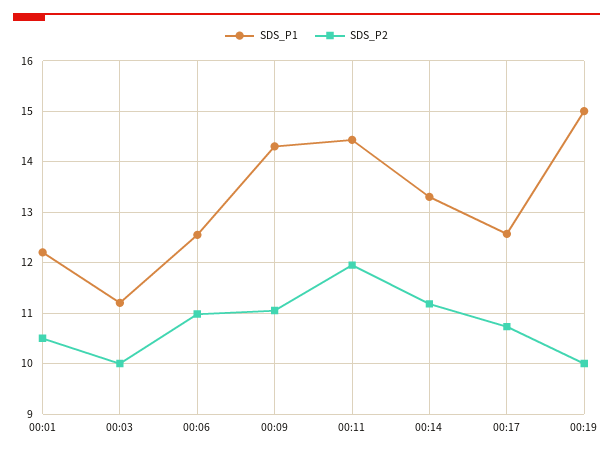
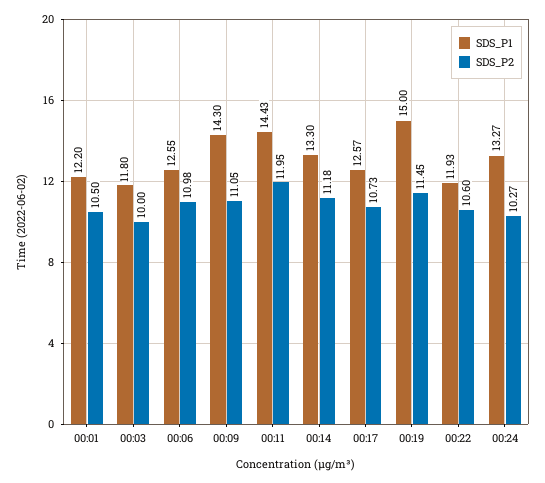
SDS_P1, 00:03: 11.2 -> 11.8
SDS_P2, 00:19: 10 -> 11.45
SDS_P1, 00:22: none -> 11.93
SDS_P2, 00:22: none -> 10.6
SDS_P1, 00:24: none -> 13.27
SDS_P2, 00:24: none -> 10.27

